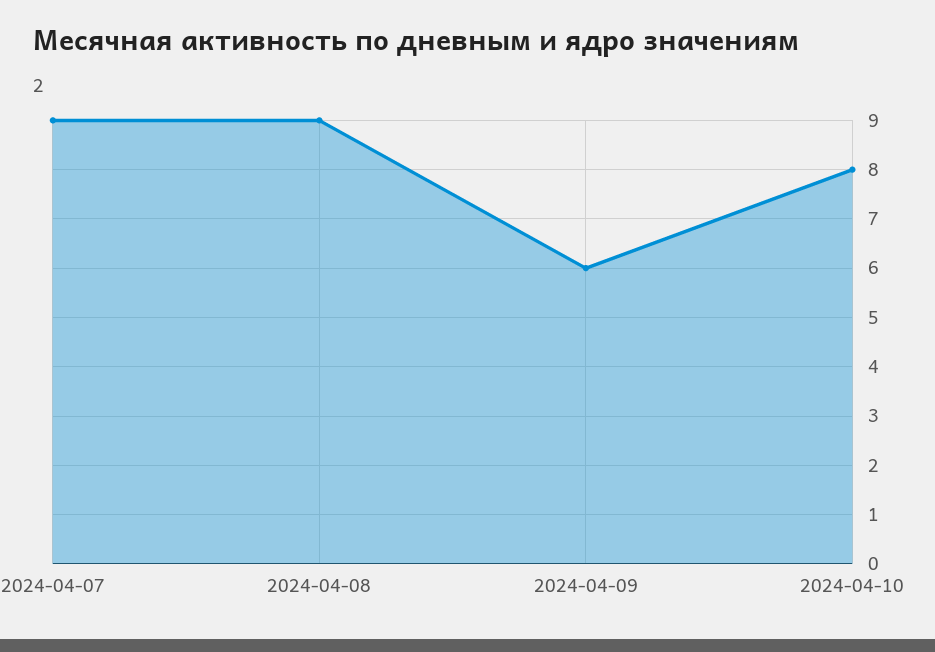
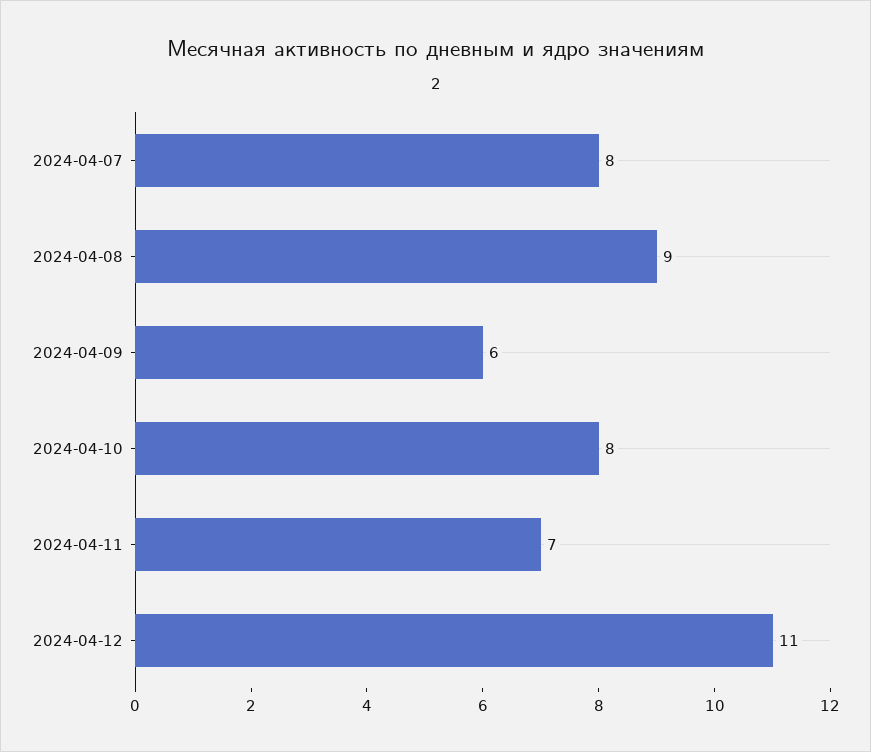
2024-04-07: 9 -> 8
2024-04-11: none -> 7
2024-04-12: none -> 11

